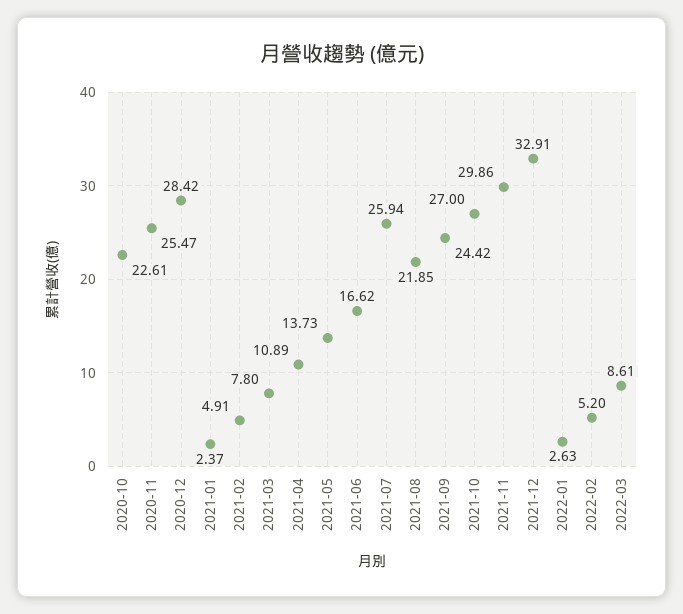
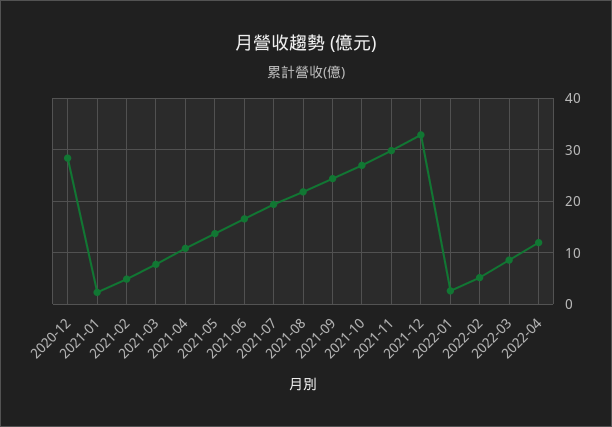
2020-10: 22.61 -> none
2020-11: 25.47 -> none
2021-07: 25.94 -> 20
2022-04: none -> 12

